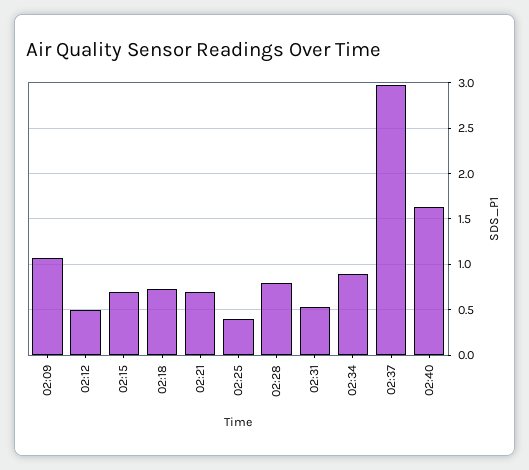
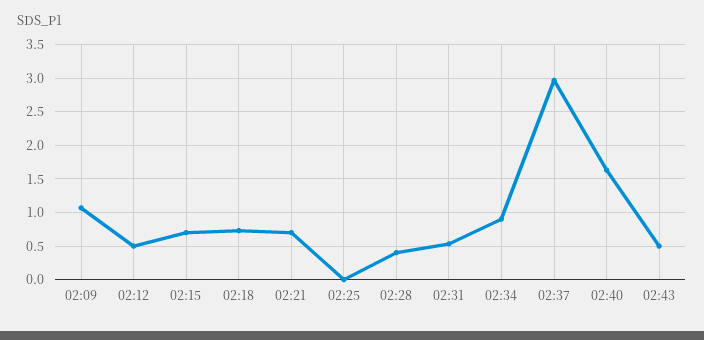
02:25: 0.4 -> 0
02:28: 0.8 -> 0.4
02:43: none -> 0.5

